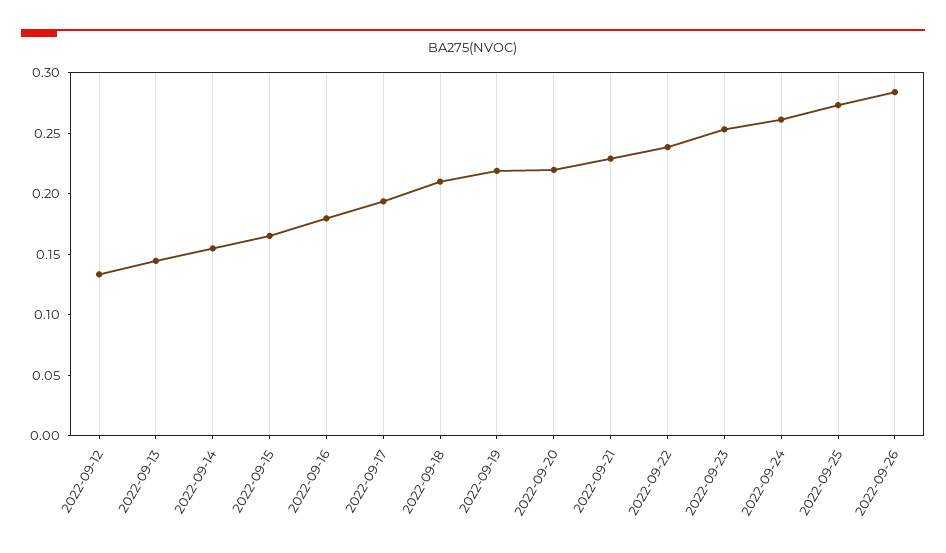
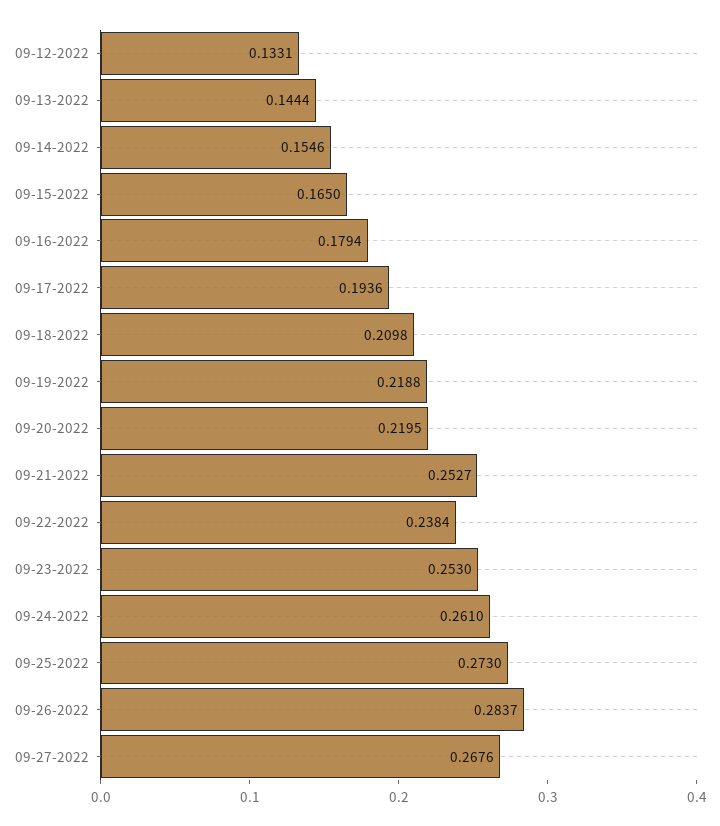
2022-09-21: 0.23 -> 0.2527
09-27-2022: none -> 0.2676

